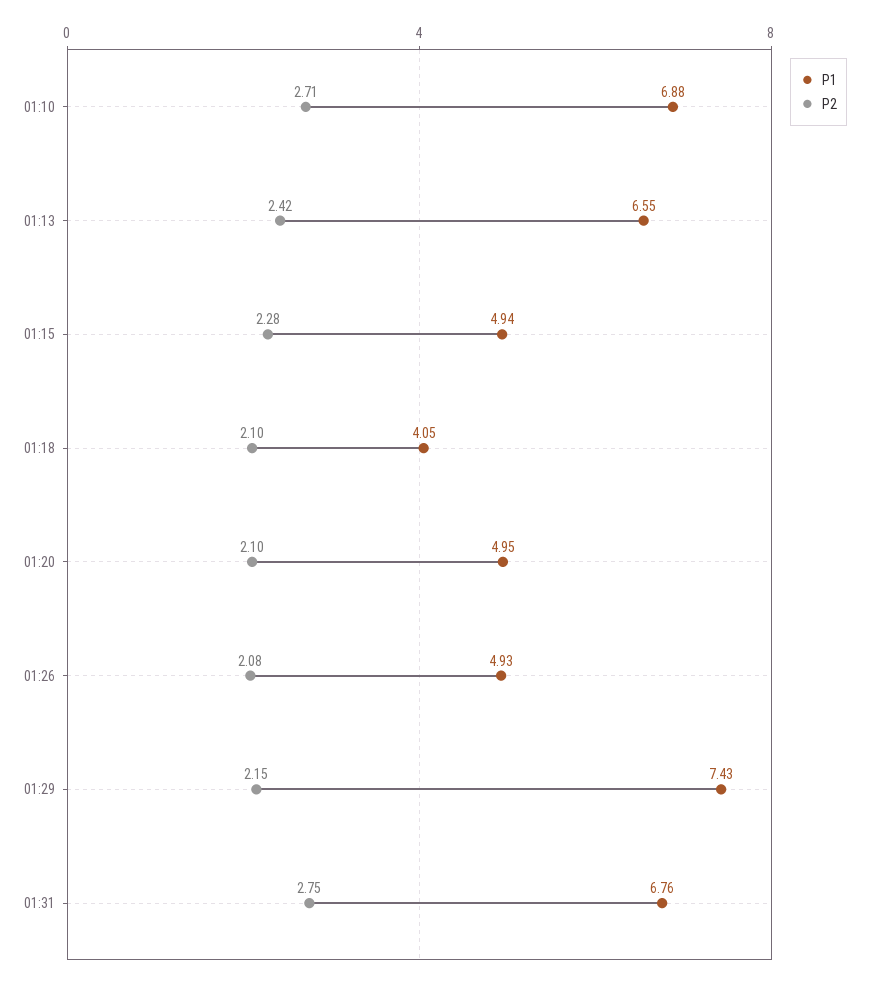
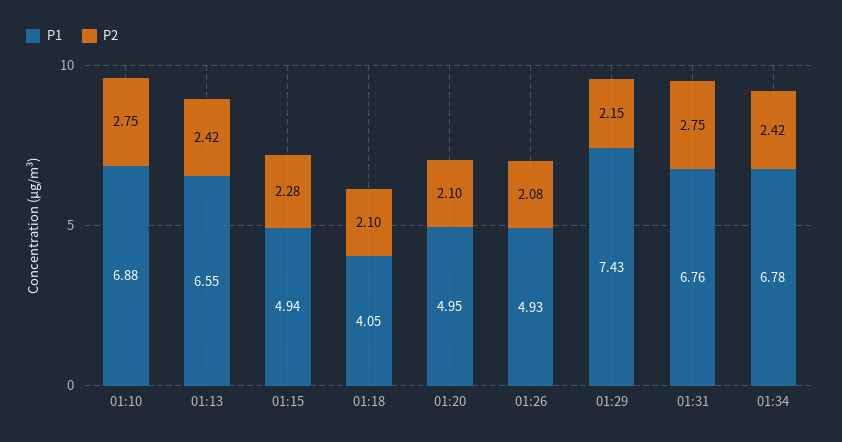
P2, 01:10: 2.71 -> 2.75
P1, 01:34: none -> 6.78
P2, 01:34: none -> 2.42

